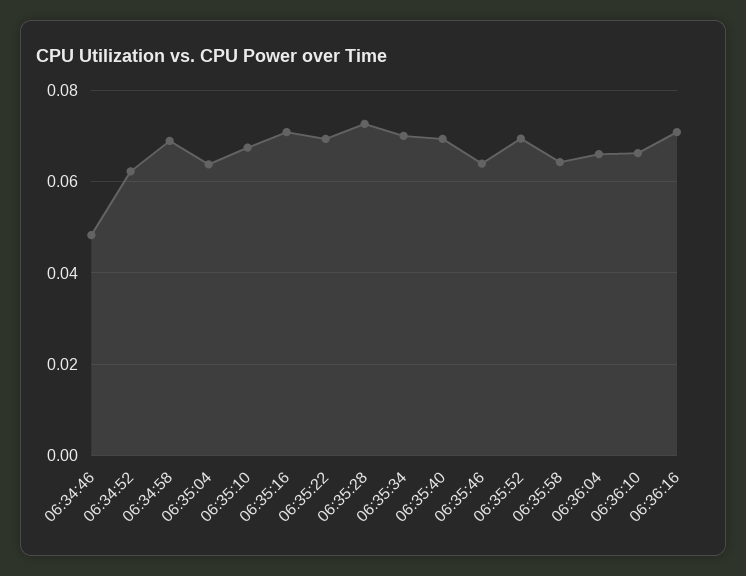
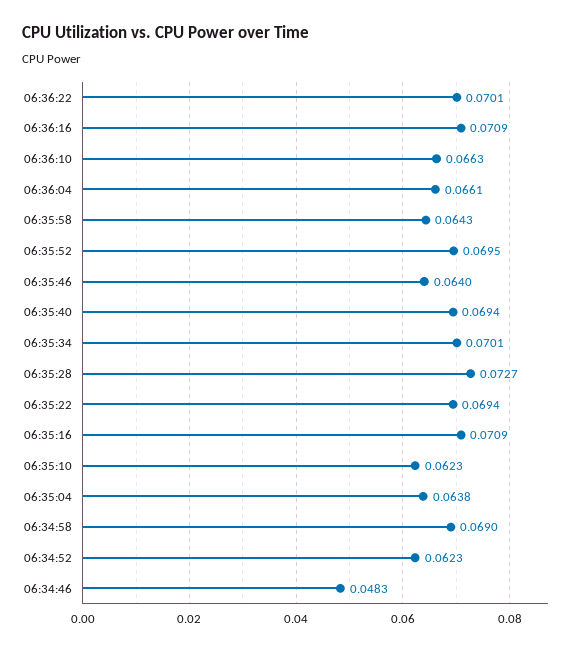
06:35:10: 0.068 -> 0.0623
06:36:22: none -> 0.0701

